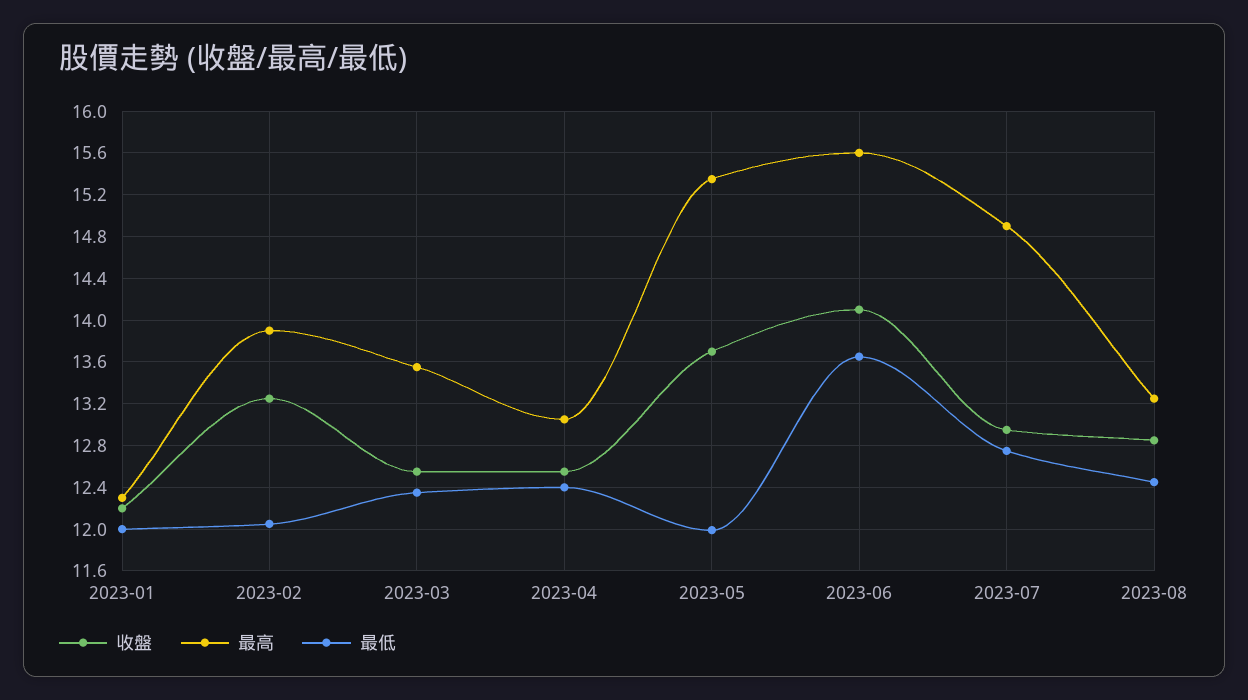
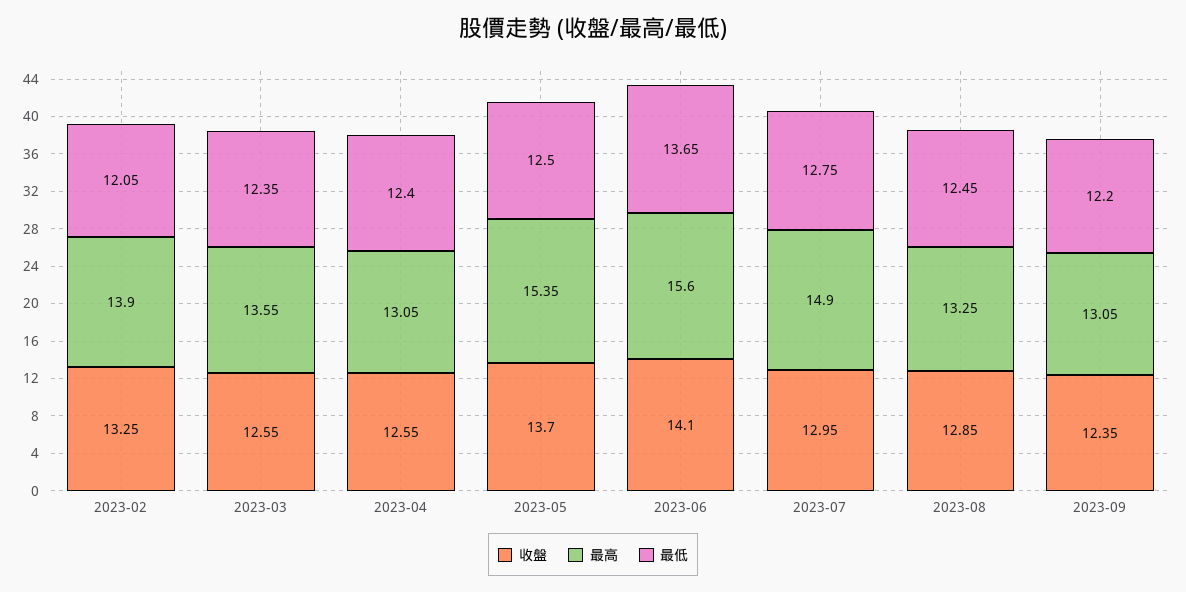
收盤, 2023-01: 12.2 -> none
最高, 2023-01: 12.3 -> none
最低, 2023-01: 12 -> none
最低, 2023-05: 12 -> 12.5
收盤, 2023-09: none -> 12.35
最高, 2023-09: none -> 13.05
最低, 2023-09: none -> 12.2

